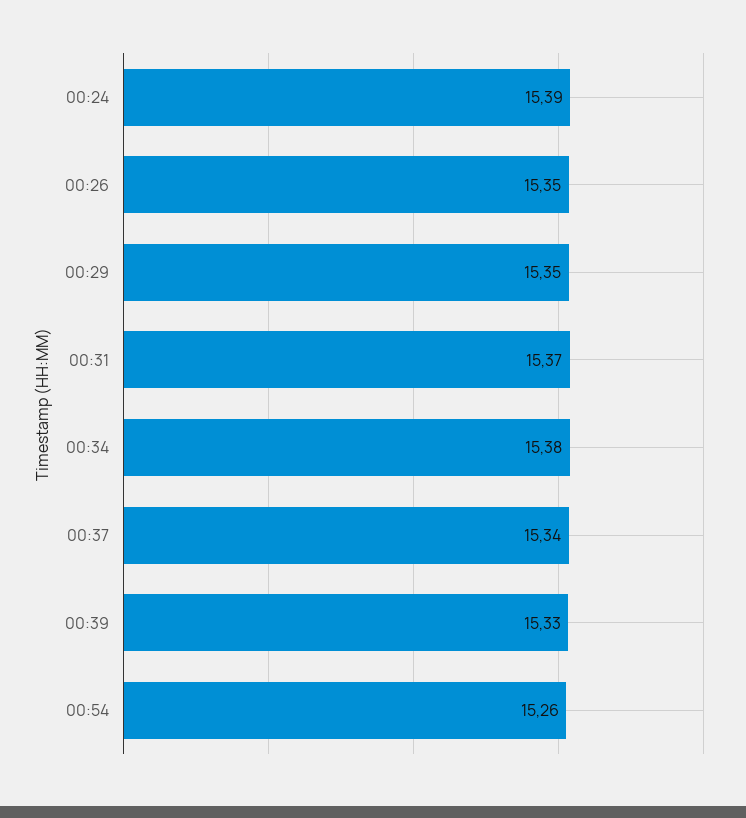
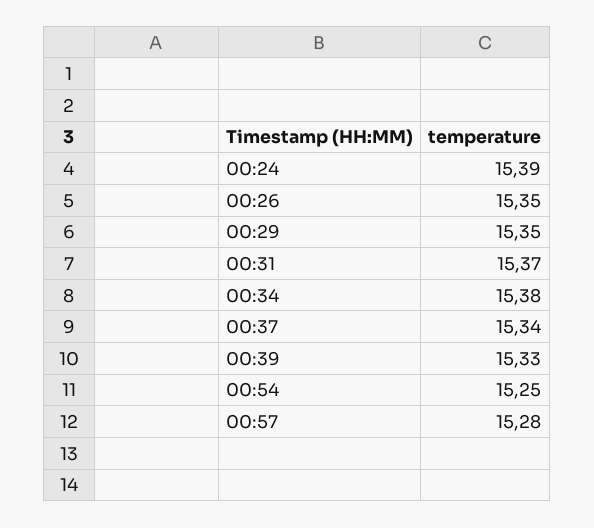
00:54: 15.26 -> 15.25
00:57: none -> 15.28

